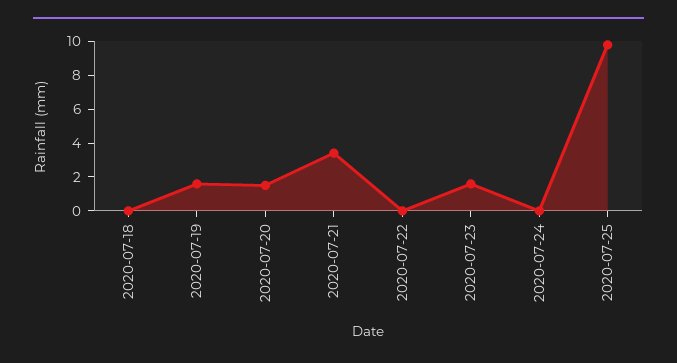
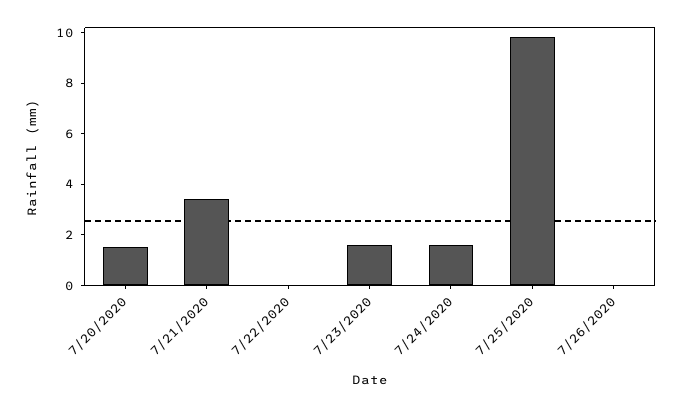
2020-07-18: 0 -> none
2020-07-19: 1.5 -> none
2020-07-24: 0 -> 1.5
7/26/2020: none -> 0

